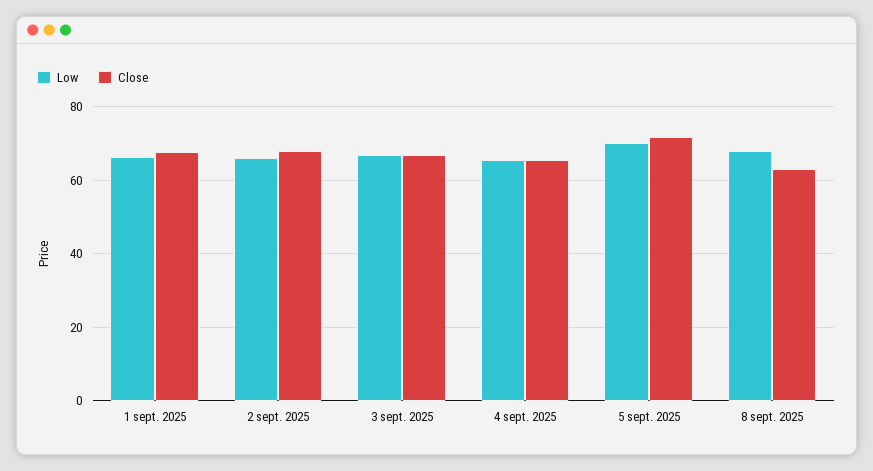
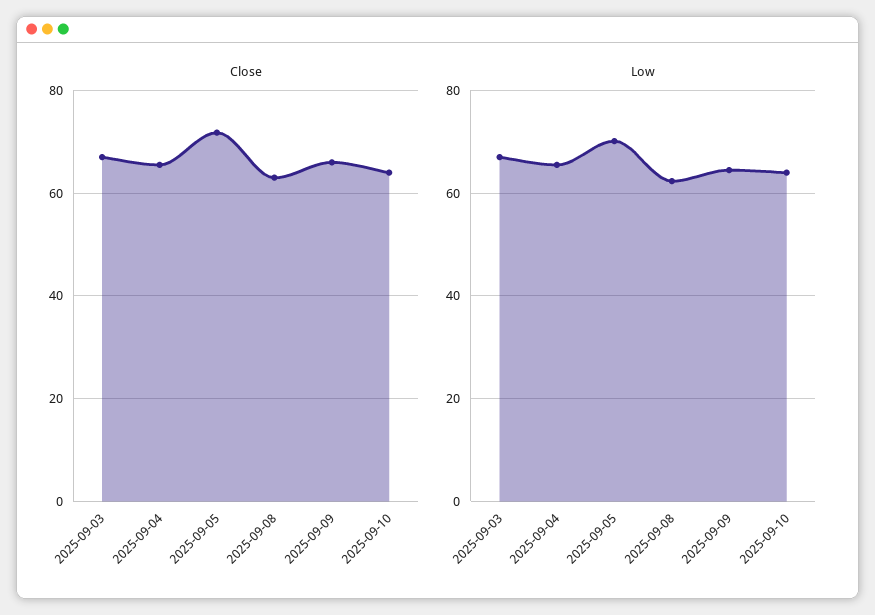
Low, 1 sept. 2025: 66 -> none
Close, 1 sept. 2025: 68 -> none
Low, 2 sept. 2025: 66 -> none
Close, 2 sept. 2025: 68 -> none
Low, 8 sept. 2025: 68 -> 62
Close, 2025-09-09: none -> 66
Close, 2025-09-10: none -> 64
Low, 2025-09-09: none -> 64
Low, 2025-09-10: none -> 64

